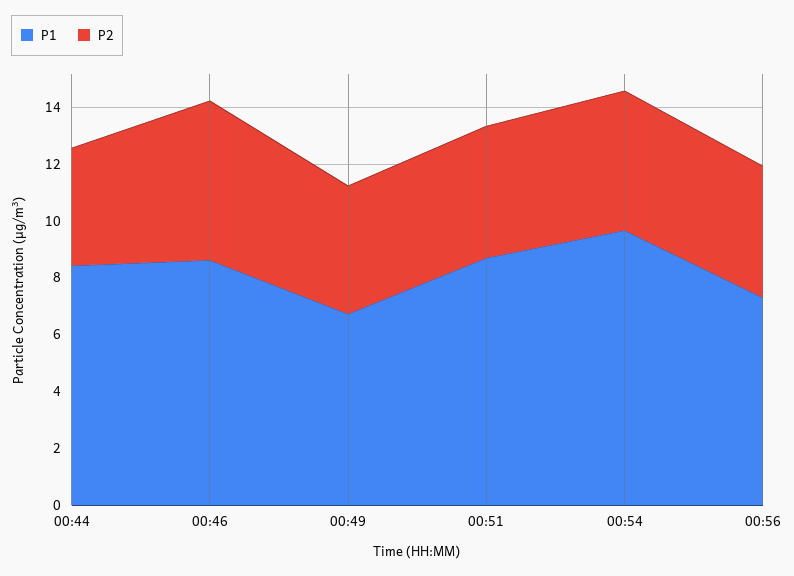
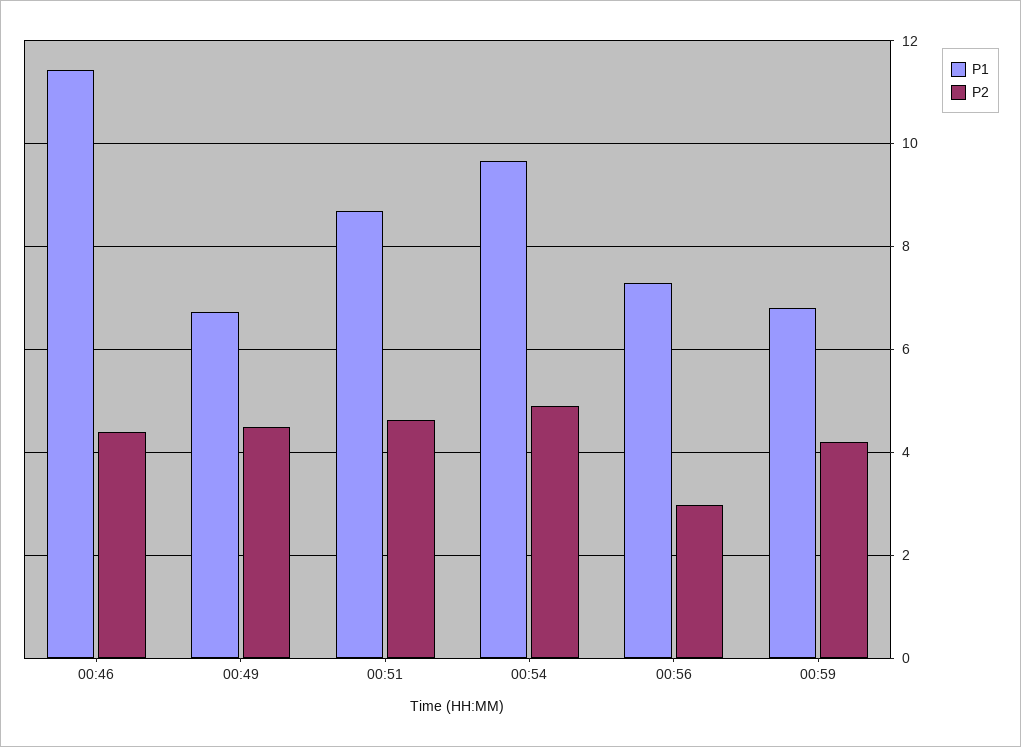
P1, 00:44: 8.5 -> none
P2, 00:44: 4 -> none
P1, 00:46: 8.5 -> 11.4
P2, 00:46: 5.5 -> 4.4
P2, 00:56: 4.5 -> 3
P1, 00:59: none -> 6.8
P2, 00:59: none -> 4.2

